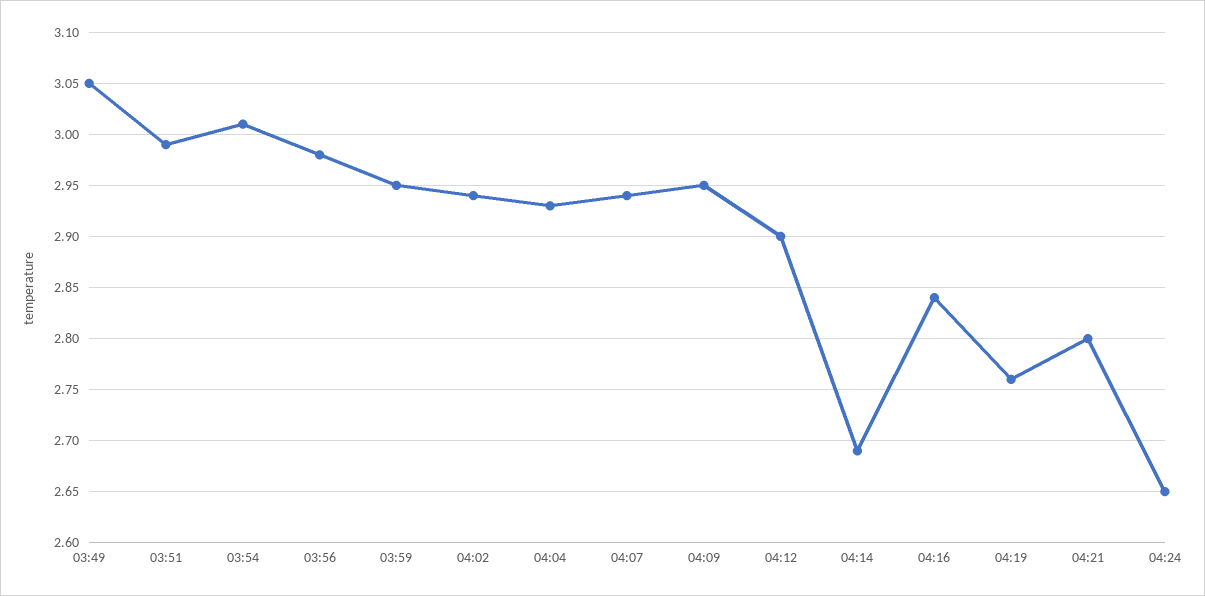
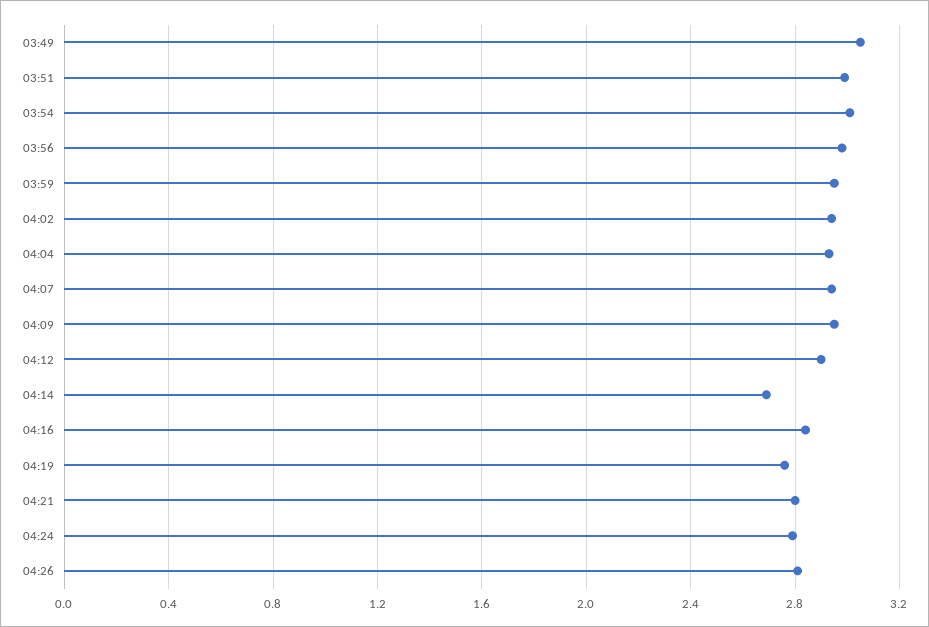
04:24: 2.65 -> 2.8
04:26: none -> 2.8

